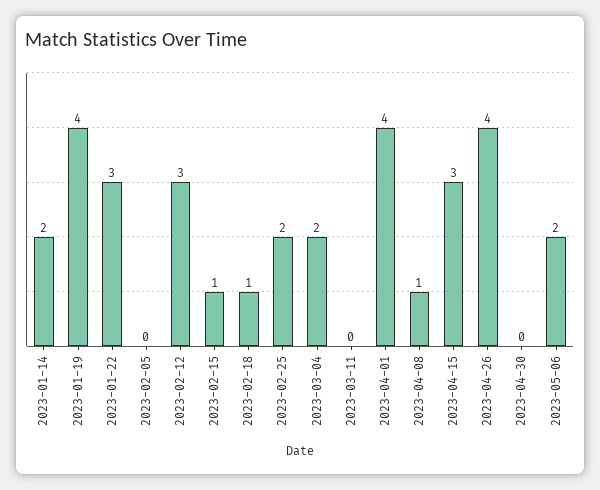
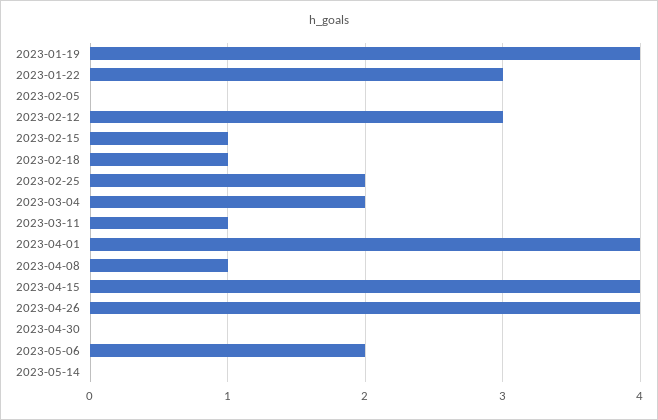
2023-01-14: 2 -> none
2023-03-11: 0 -> 1
2023-04-15: 3 -> 4
2023-05-14: none -> 0

